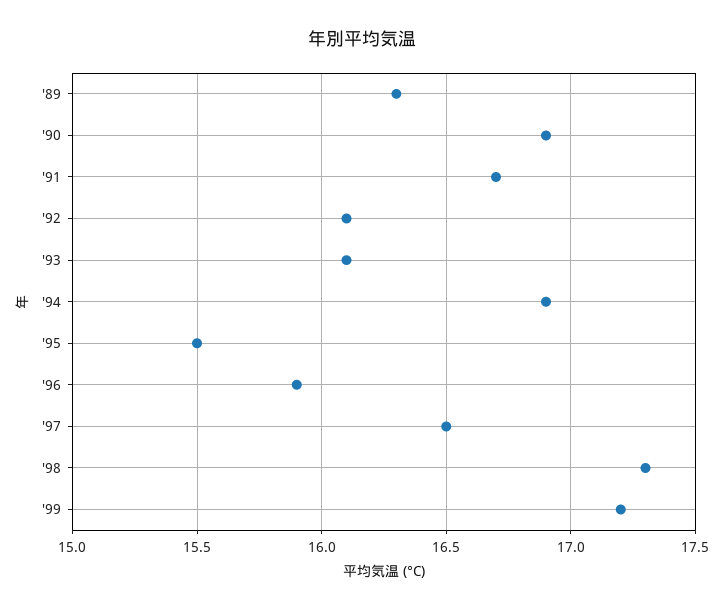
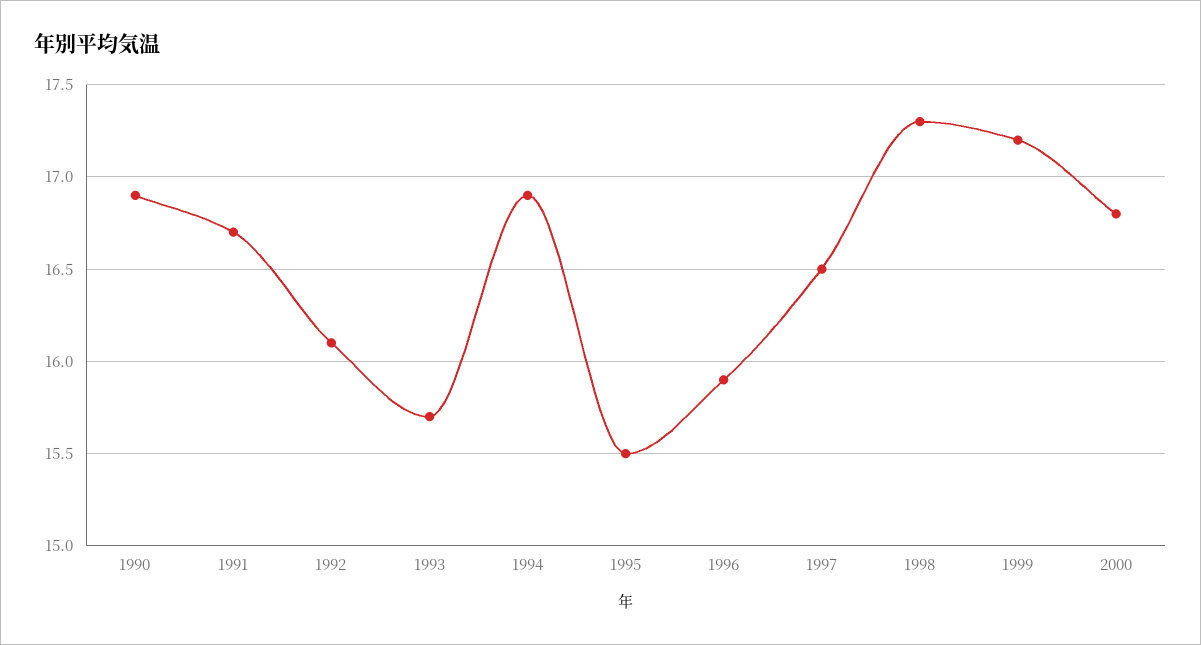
'89: 16.3 -> none
'93: 16.1 -> 15.7
2000: none -> 16.8

